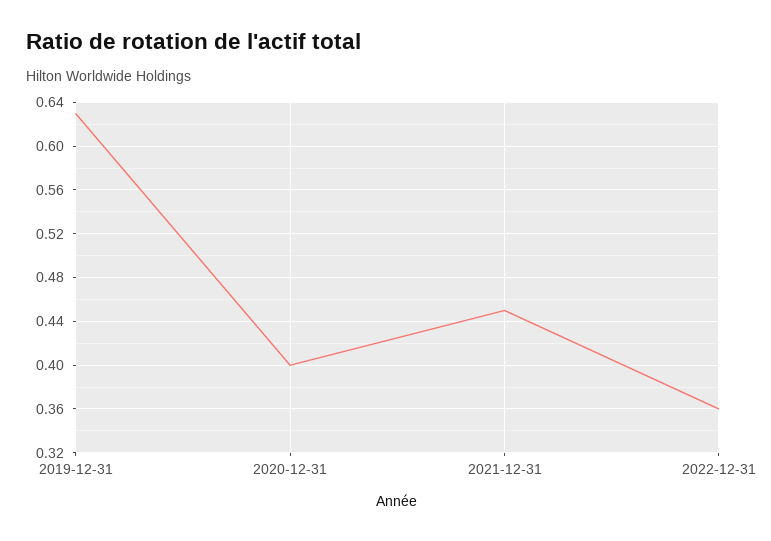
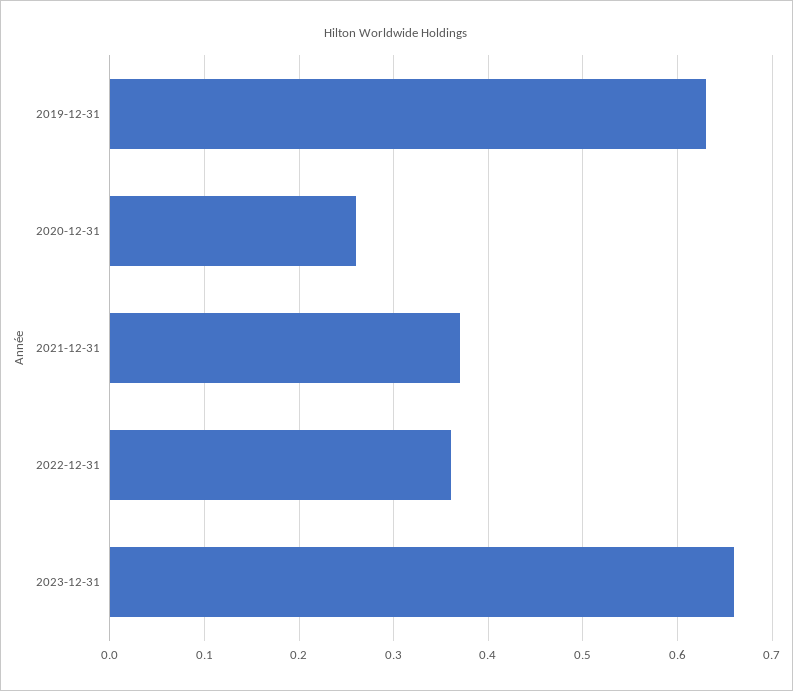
2020-12-31: 0.4 -> 0.26
2021-12-31: 0.45 -> 0.37
2023-12-31: none -> 0.66

